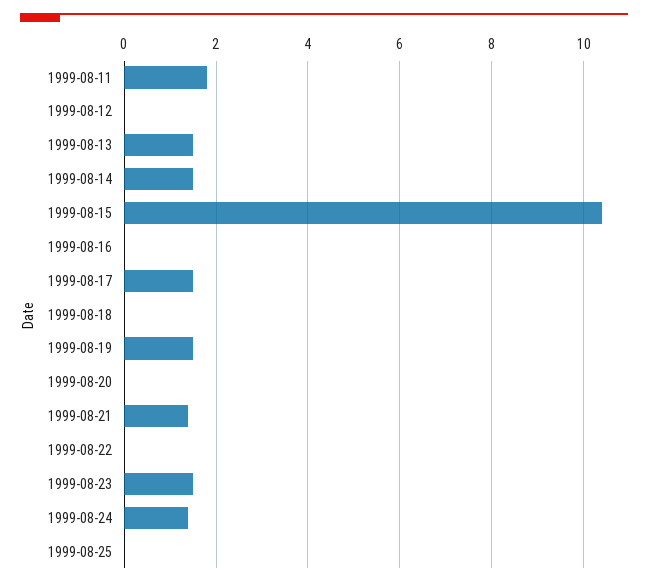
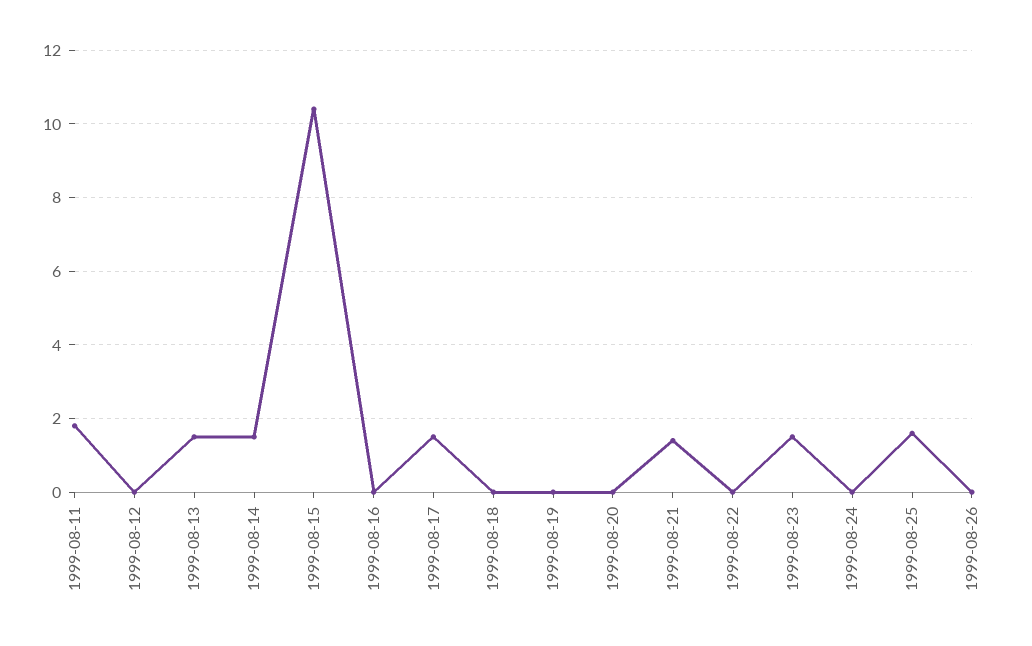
1999-08-19: 1.5 -> 0
1999-08-24: 1.5 -> 0
1999-08-25: 0 -> 1.5
1999-08-26: none -> 0

